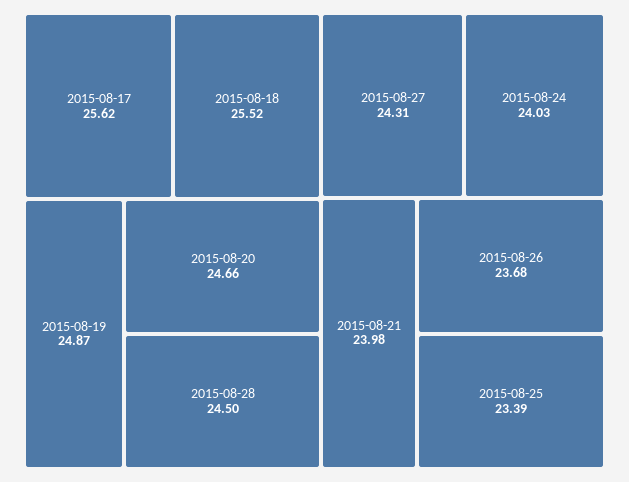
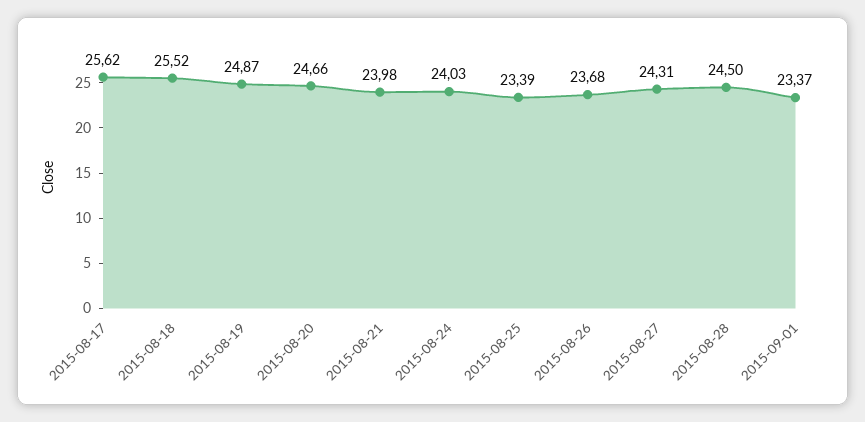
2015-09-01: none -> 23.37

